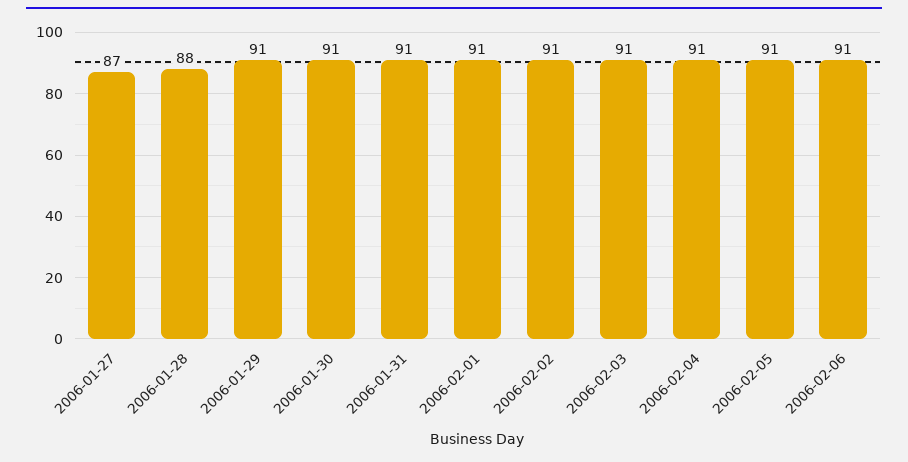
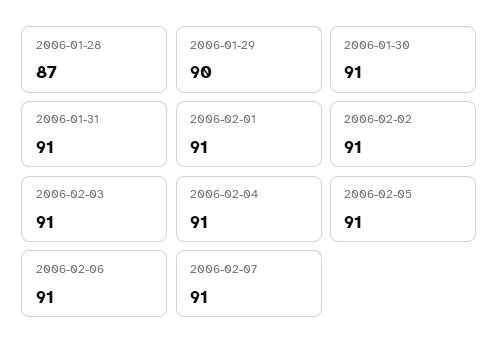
2006-01-27: 87 -> none
2006-01-28: 88 -> 87
2006-01-29: 91 -> 90
2006-02-07: none -> 91

